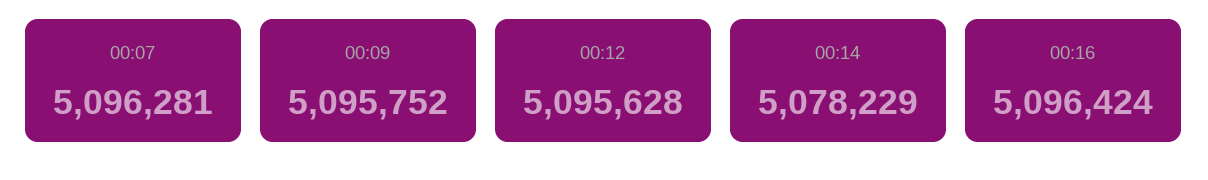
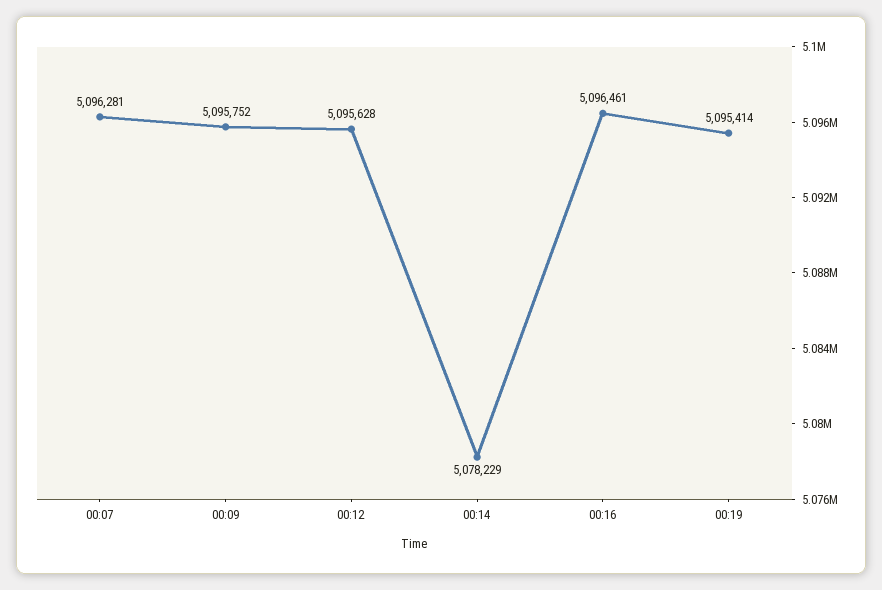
00:16: 5096424 -> 5096461
00:19: none -> 5095414

